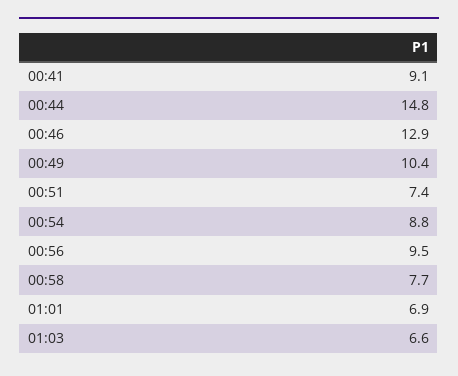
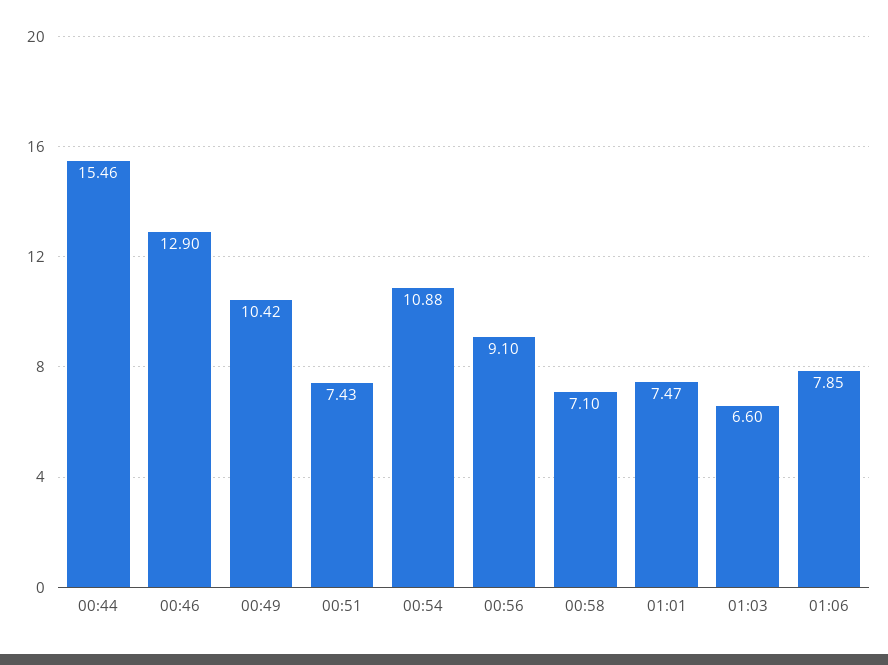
00:41: 9.1 -> none
00:44: 14.8 -> 15.46
00:54: 8.8 -> 10.88
00:56: 9.5 -> 9.1
00:58: 7.7 -> 7.1
01:01: 6.9 -> 7.47
01:06: none -> 7.85

